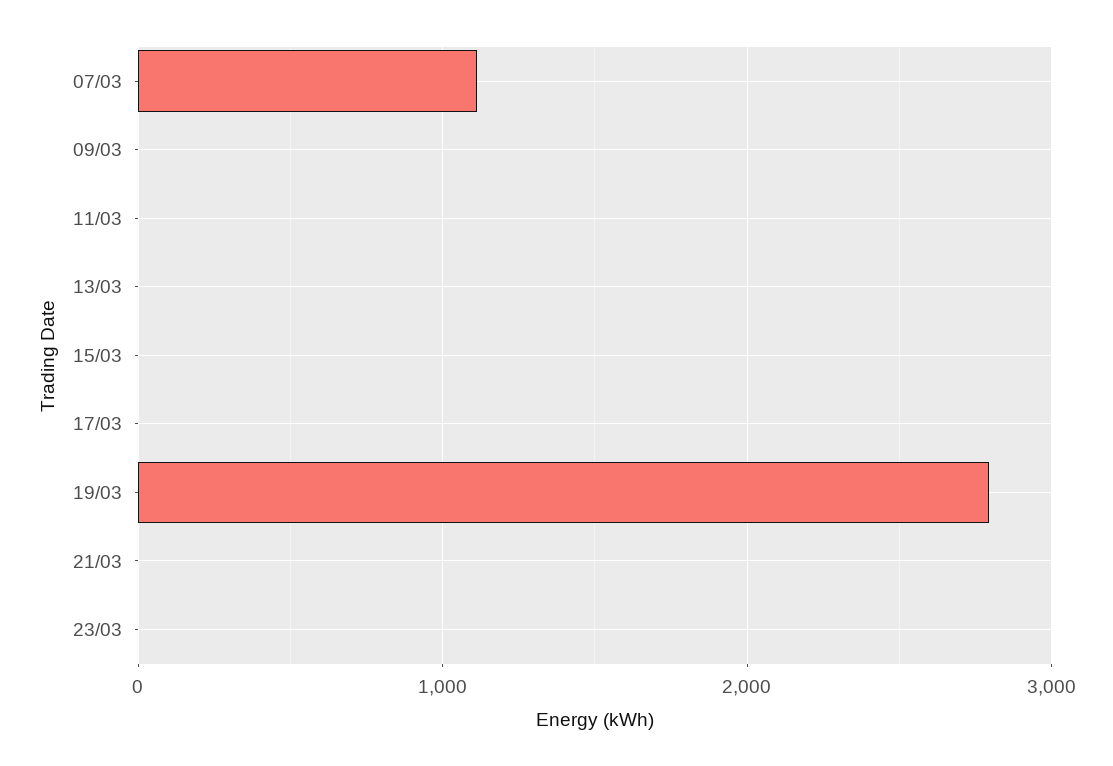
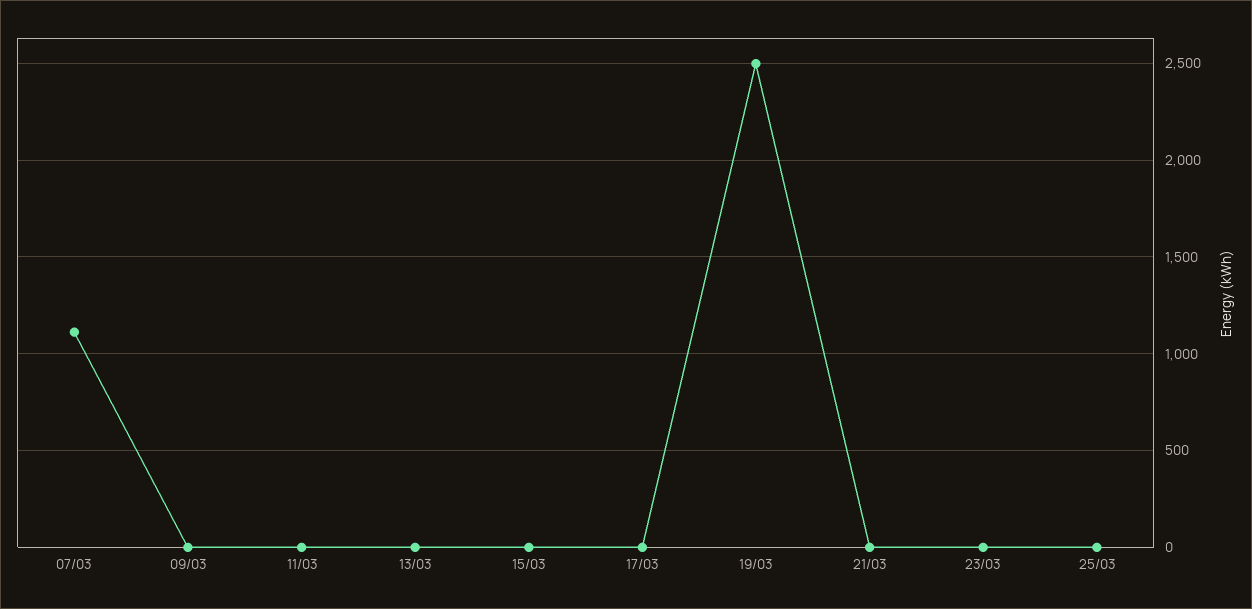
19/03: 2800 -> 2500
25/03: none -> 0

